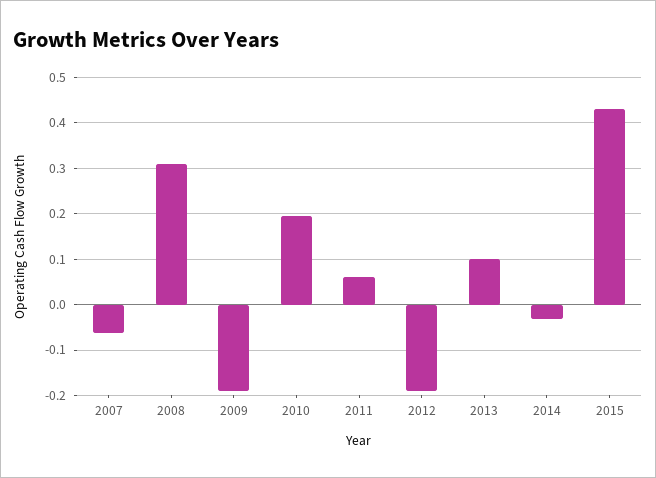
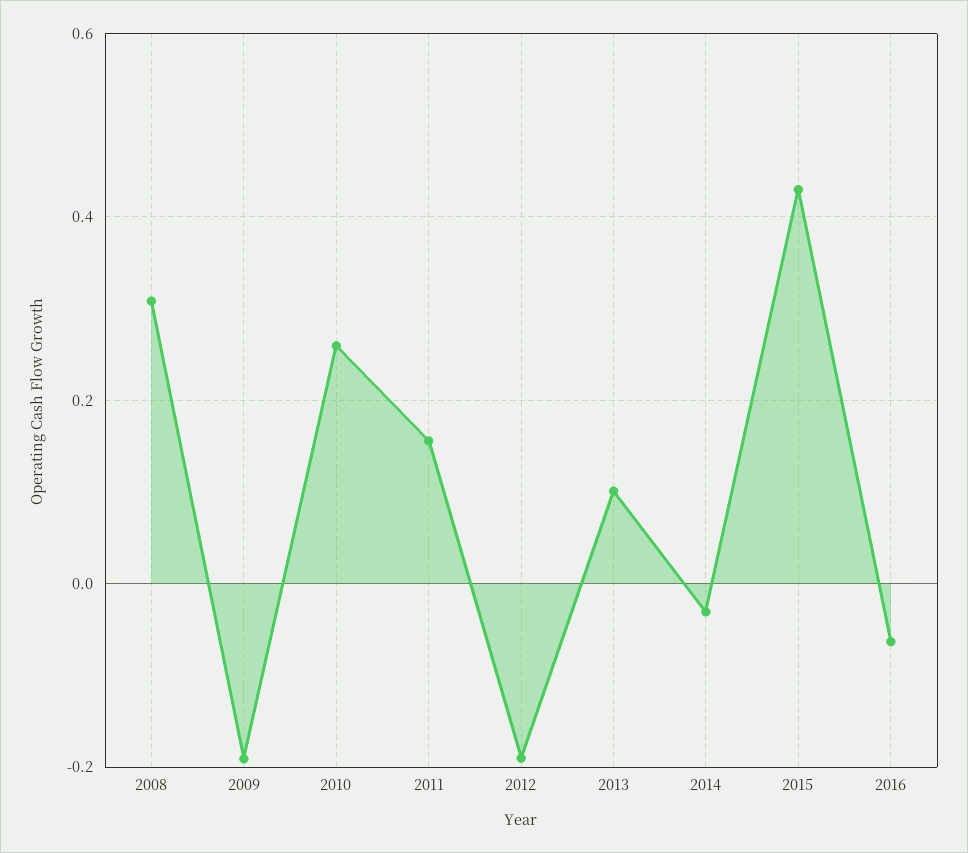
2007: -0.06 -> none
2010: 0.2 -> 0.26
2011: 0.06 -> 0.16
2016: none -> -0.06

